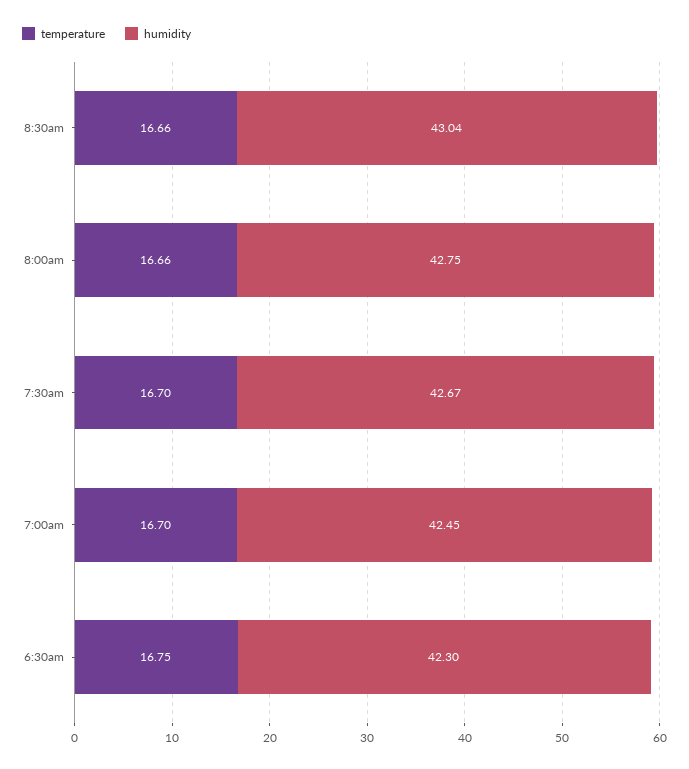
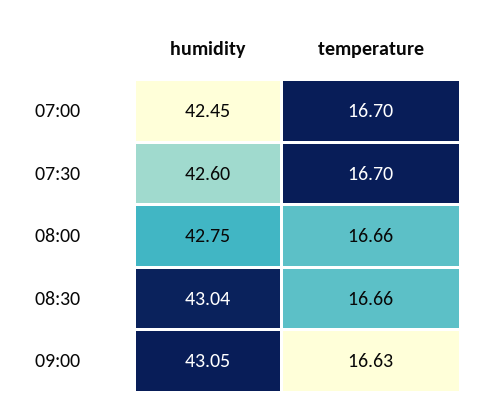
humidity, 7:30am: 42.67 -> 42.6
temperature, 6:30am: 16.75 -> none
humidity, 6:30am: 42.3 -> none
humidity, 09:00: none -> 43.05
temperature, 09:00: none -> 16.63

